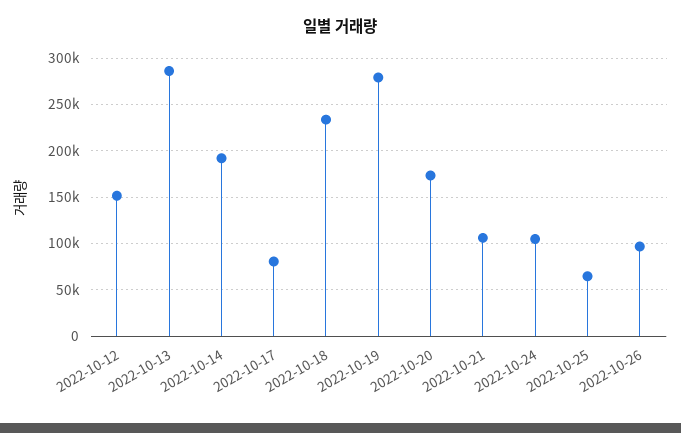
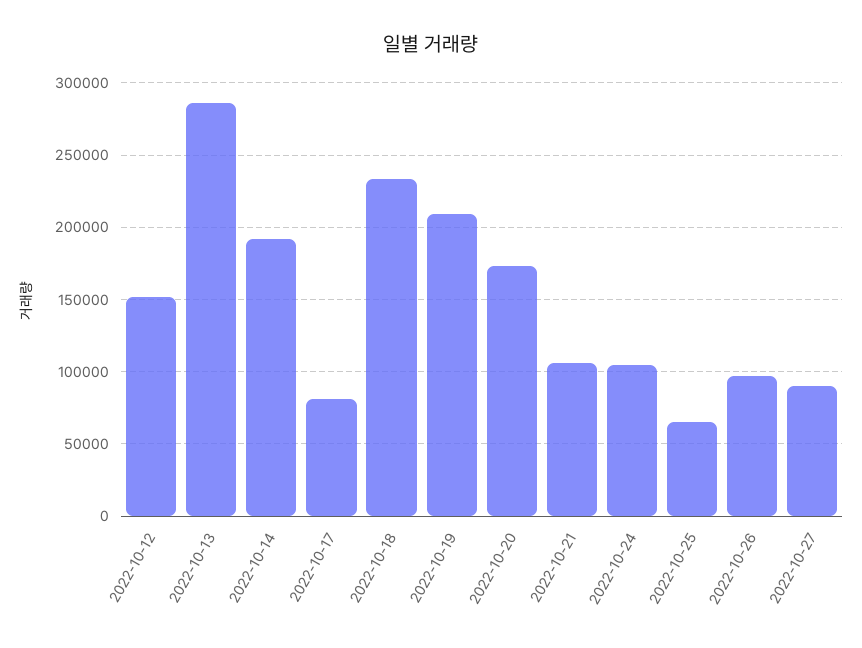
2022-10-19: 280000 -> 210000
2022-10-27: none -> 90000

